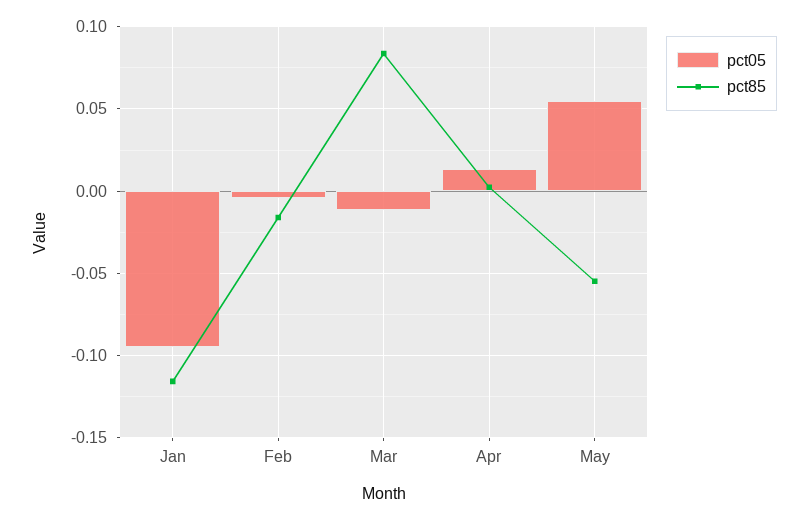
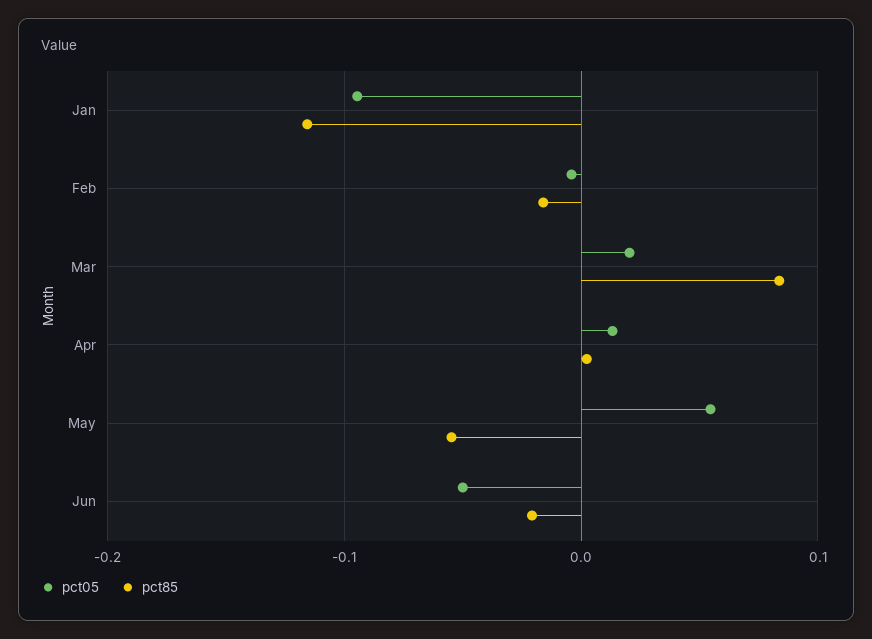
pct05, Mar: -0.01 -> 0.02
pct05, Jun: none -> -0.05
pct85, Jun: none -> -0.02

